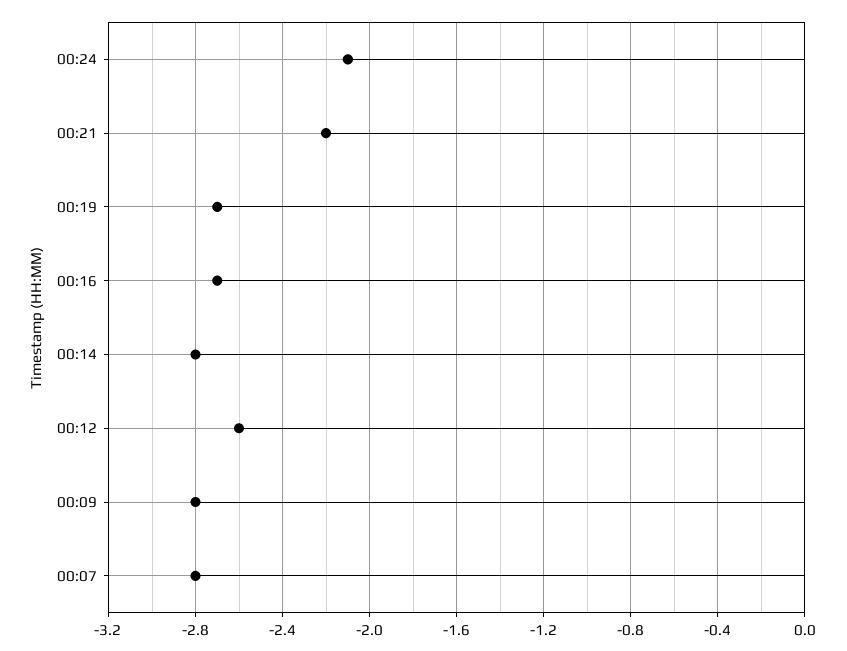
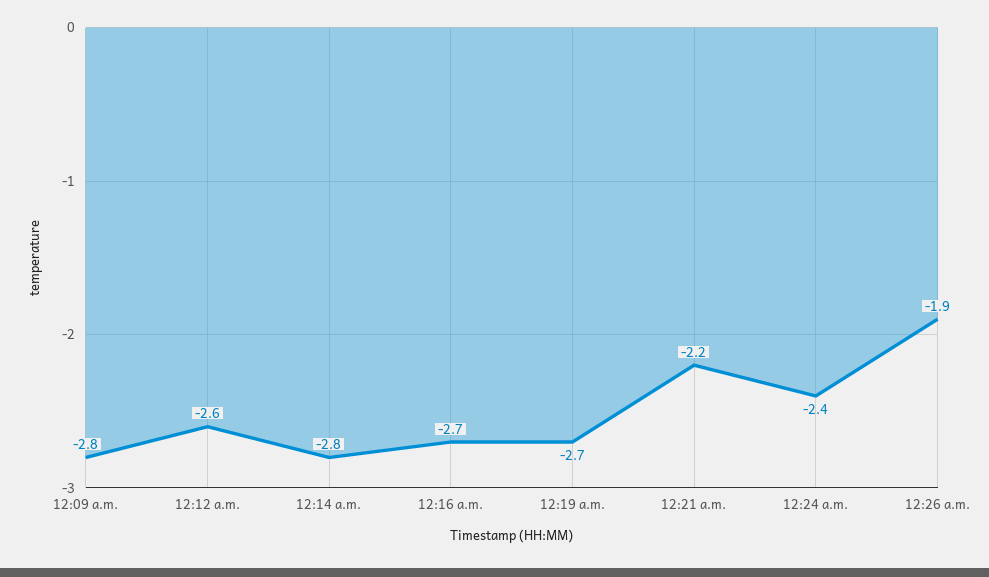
00:24: -2.1 -> -2.4
00:07: -2.8 -> none
12:26 a.m.: none -> -1.9

